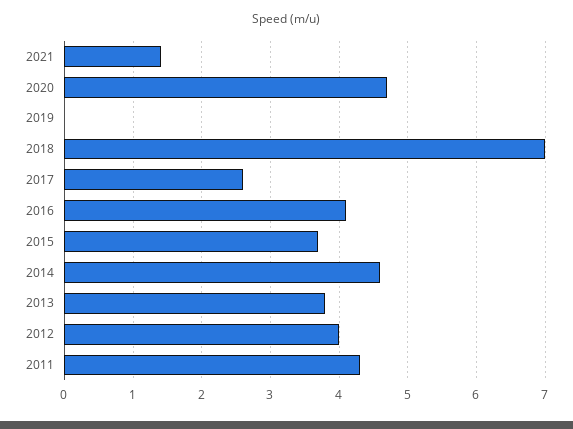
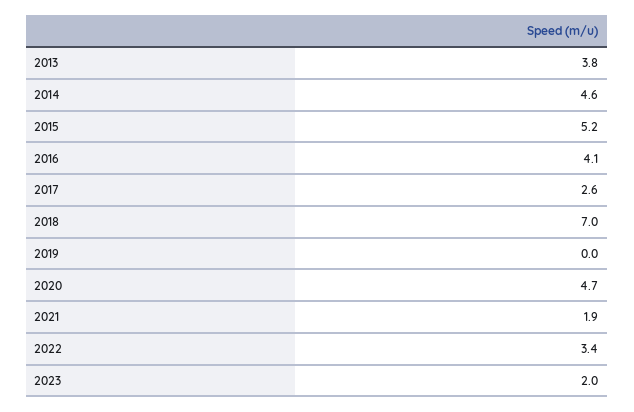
2021: 1.4 -> 1.9
2015: 3.7 -> 5.2
2012: 4 -> none
2011: 4.3 -> none
2022: none -> 3.4
2023: none -> 2

